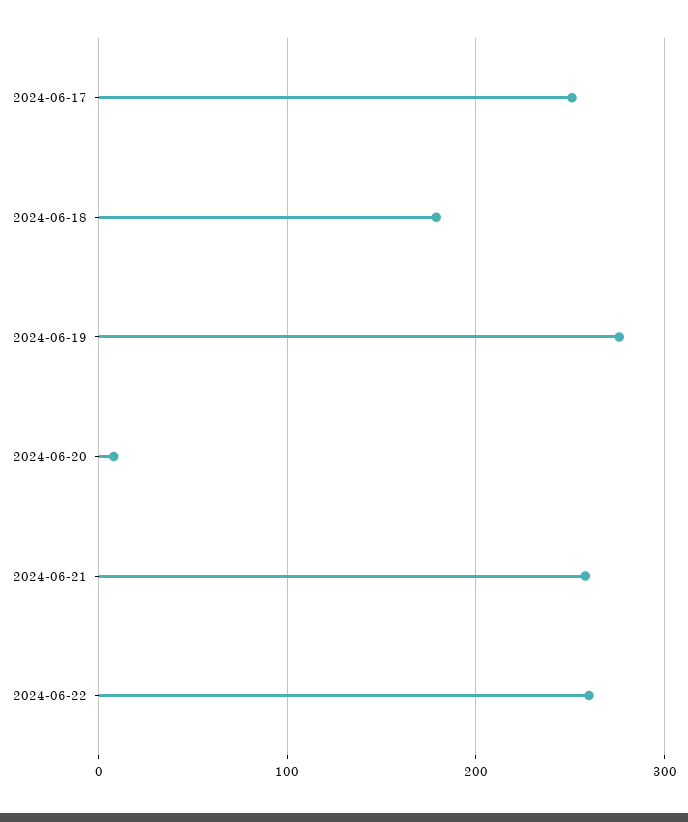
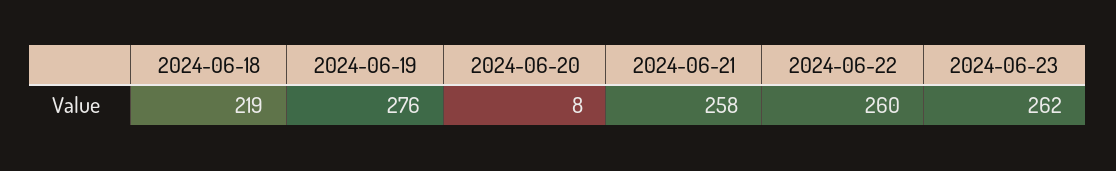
2024-06-17: 250 -> none
2024-06-18: 180 -> 219
2024-06-23: none -> 262

